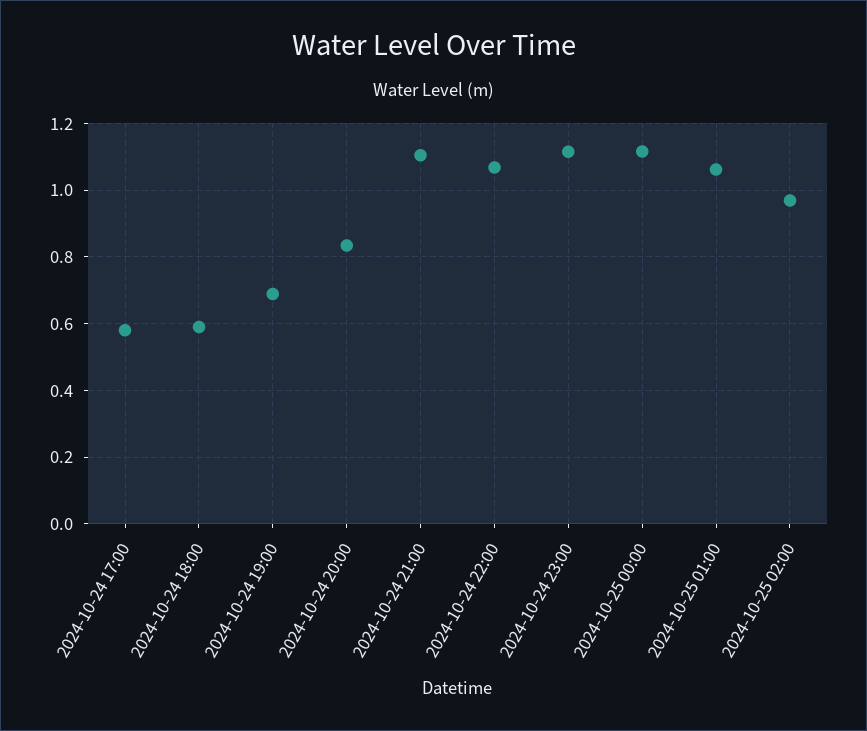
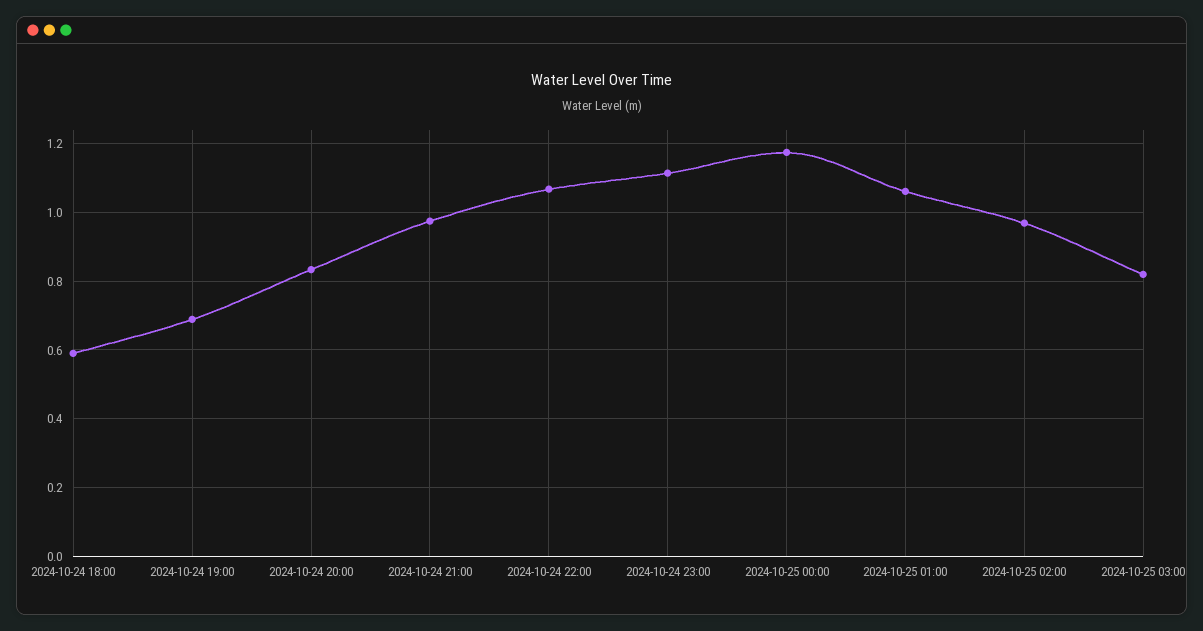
2024-10-24 17:00: 0.58 -> none
2024-10-24 21:00: 1.1 -> 0.98
2024-10-25 00:00: 1.12 -> 1.18
2024-10-25 03:00: none -> 0.82

